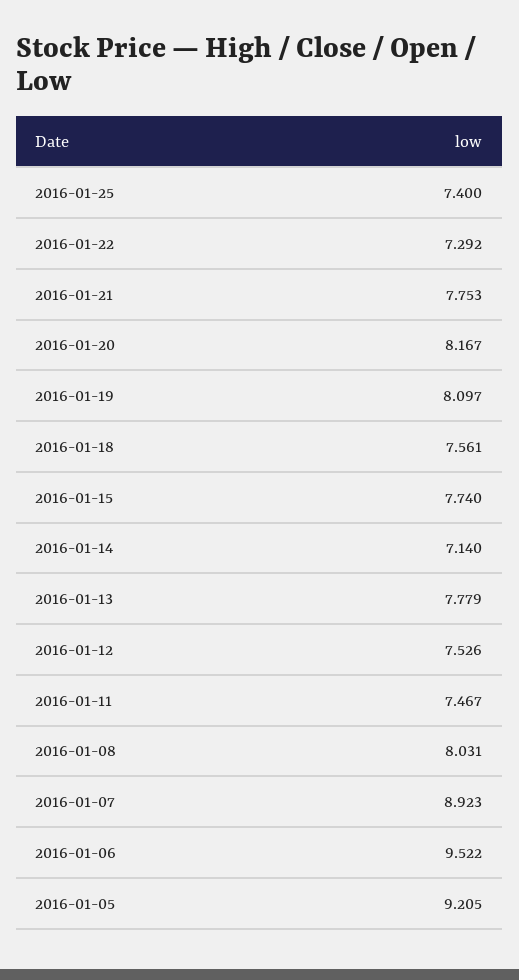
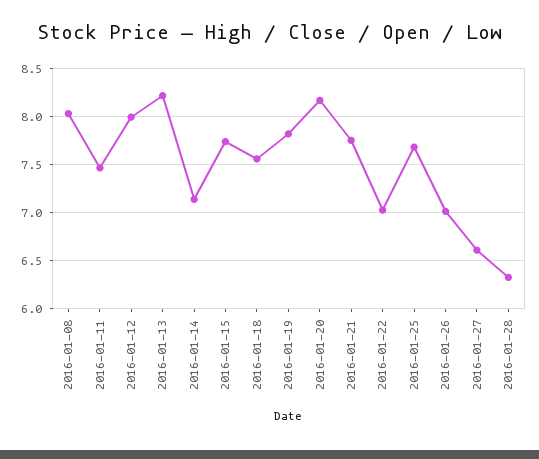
2016-01-25: 7.4 -> 7.7
2016-01-22: 7.292 -> 7
2016-01-19: 8.097 -> 7.8
2016-01-13: 7.779 -> 8.2
2016-01-12: 7.526 -> 8
2016-01-07: 8.923 -> none
2016-01-06: 9.522 -> none
2016-01-05: 9.205 -> none
2016-01-26: none -> 7
2016-01-27: none -> 6.6
2016-01-28: none -> 6.3

